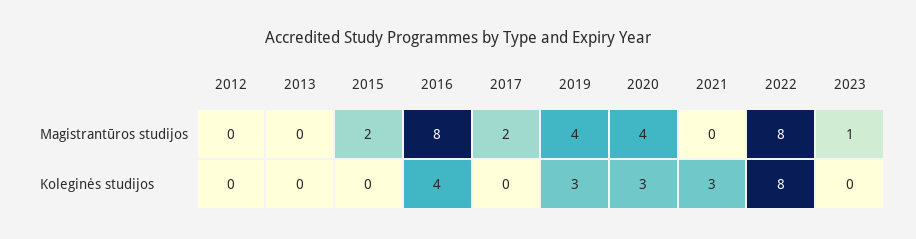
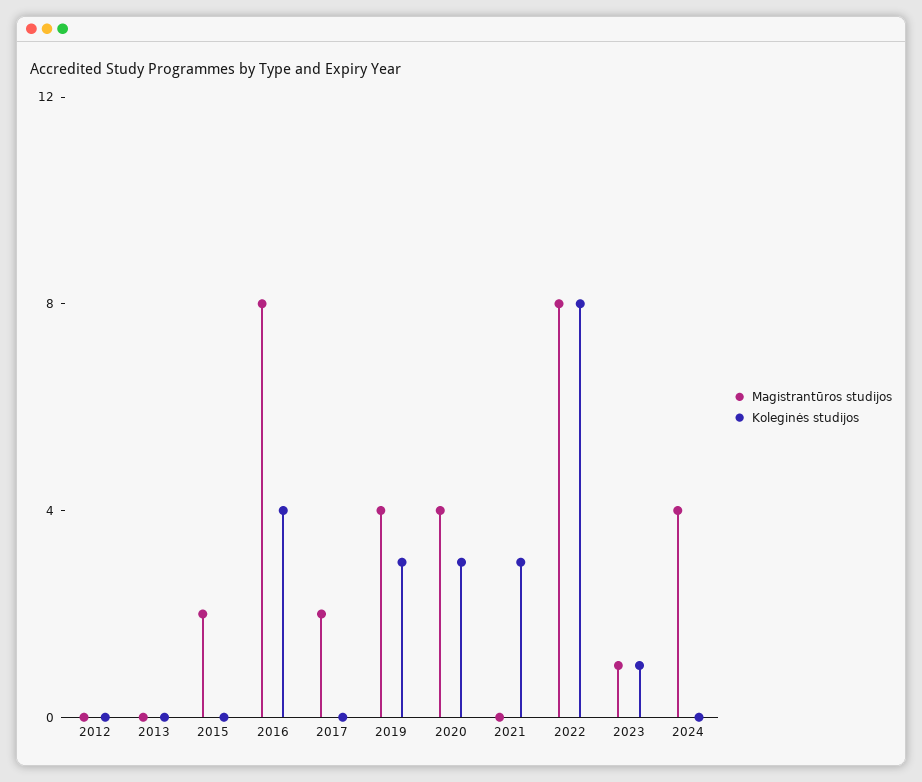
Koleginės studijos, 2023: 0 -> 1
Magistrantūros studijos, 2024: none -> 4
Koleginės studijos, 2024: none -> 0

